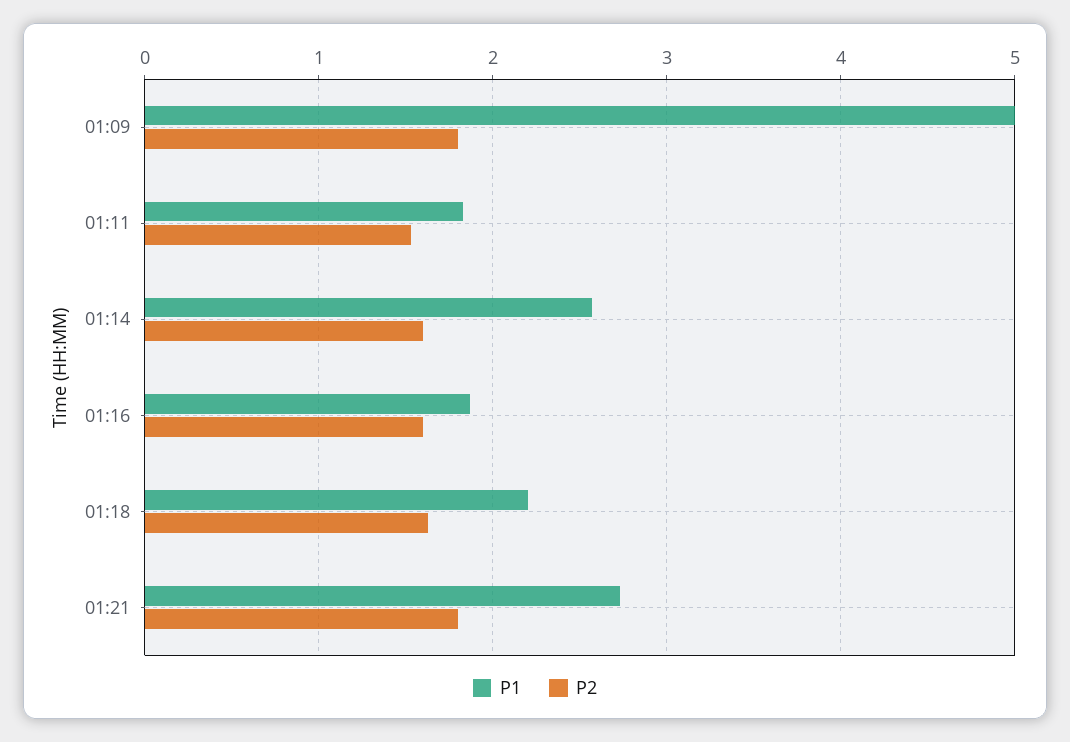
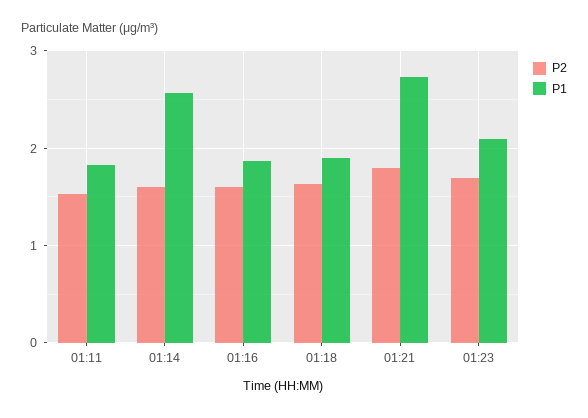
P1, 01:09: 5 -> none
P2, 01:09: 1.8 -> none
P1, 01:18: 2.2 -> 1.9
P2, 01:23: none -> 1.7
P1, 01:23: none -> 2.1

